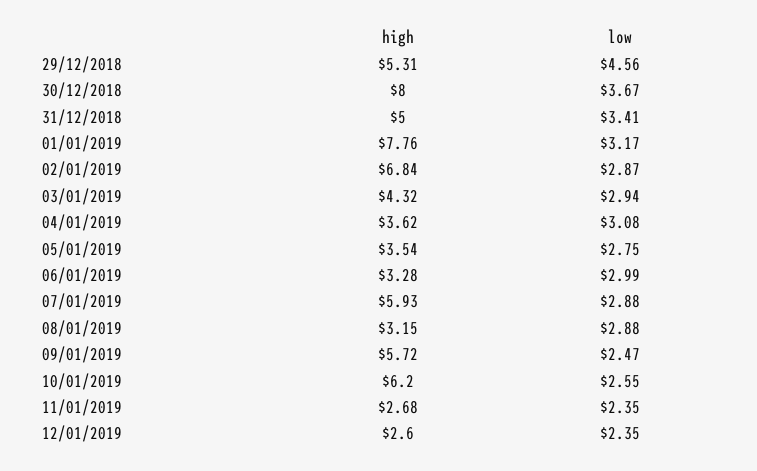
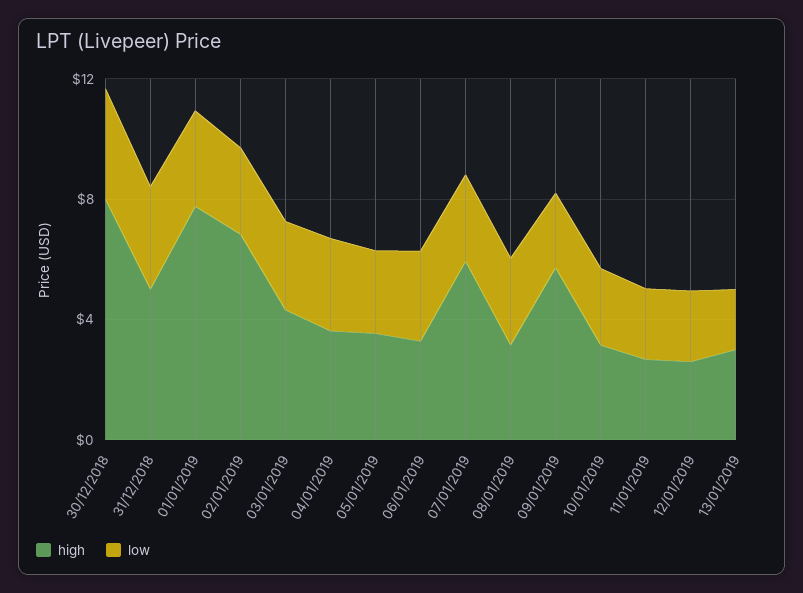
high, 29/12/2018: 5.31 -> none
low, 29/12/2018: 4.56 -> none
high, 10/01/2019: 6.2 -> 3
high, 13/01/2019: none -> 3
low, 13/01/2019: none -> 2

